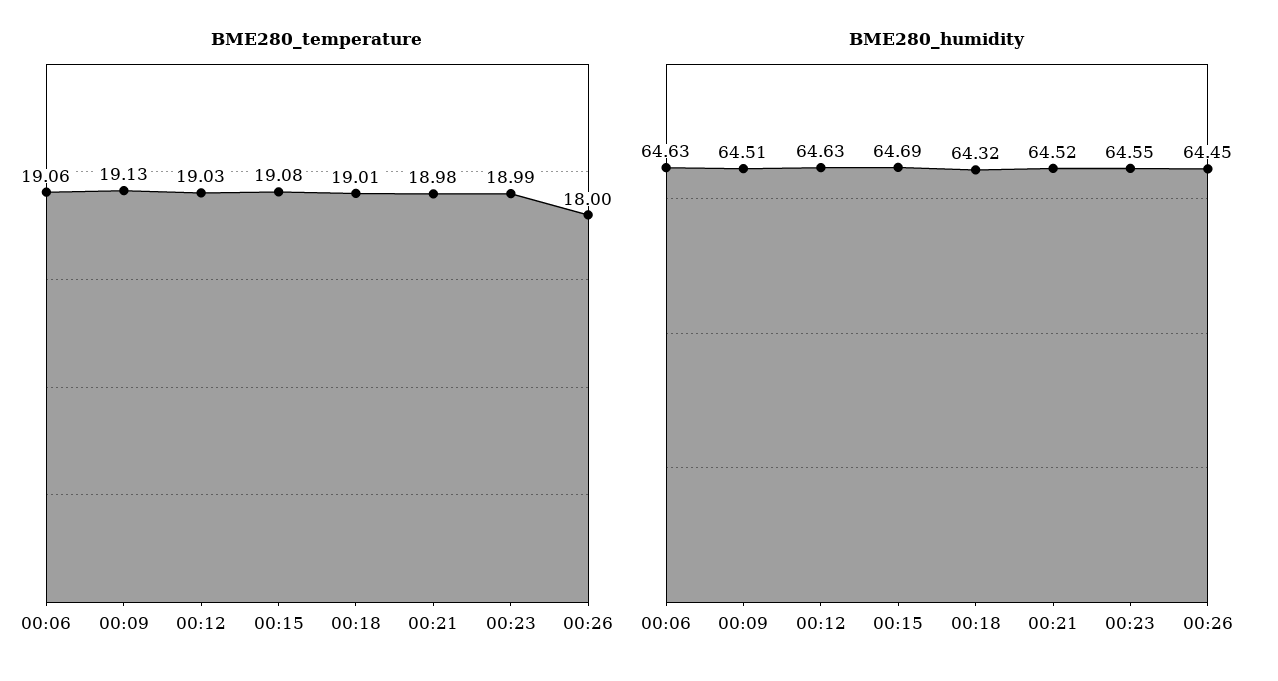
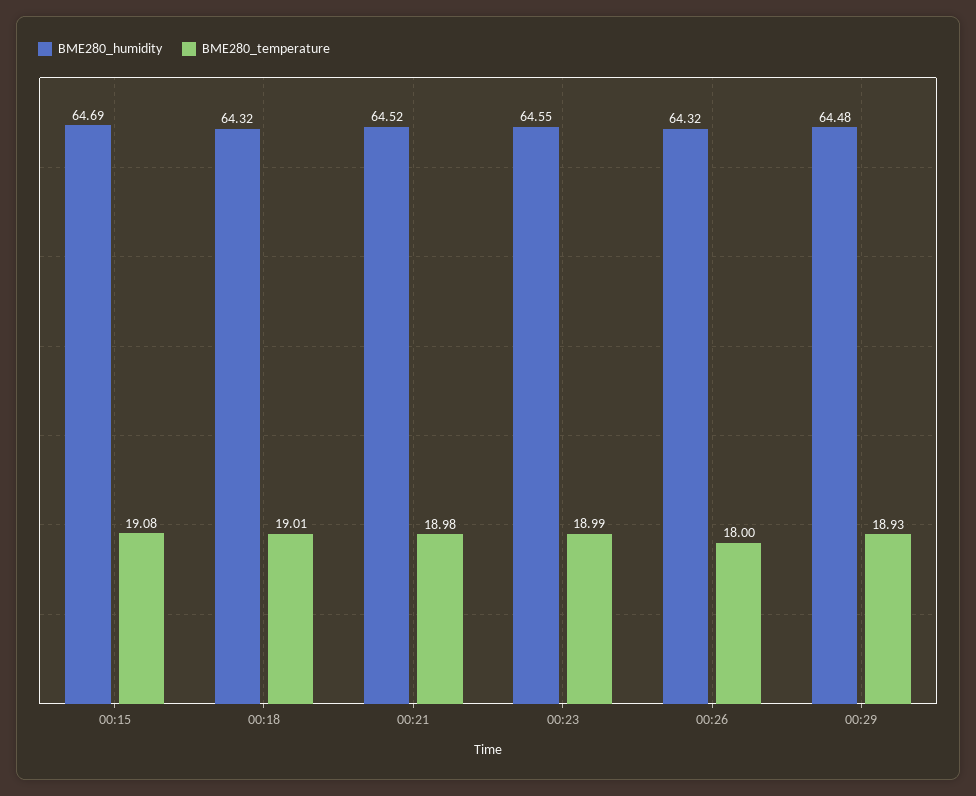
BME280_temperature, 00:06: 19.06 -> none
BME280_temperature, 00:09: 19.13 -> none
BME280_temperature, 00:12: 19.03 -> none
BME280_humidity, 00:06: 64.63 -> none
BME280_humidity, 00:09: 64.51 -> none
BME280_humidity, 00:12: 64.63 -> none
BME280_humidity, 00:26: 64.45 -> 64.32
BME280_humidity, 00:29: none -> 64.48
BME280_temperature, 00:29: none -> 18.93

